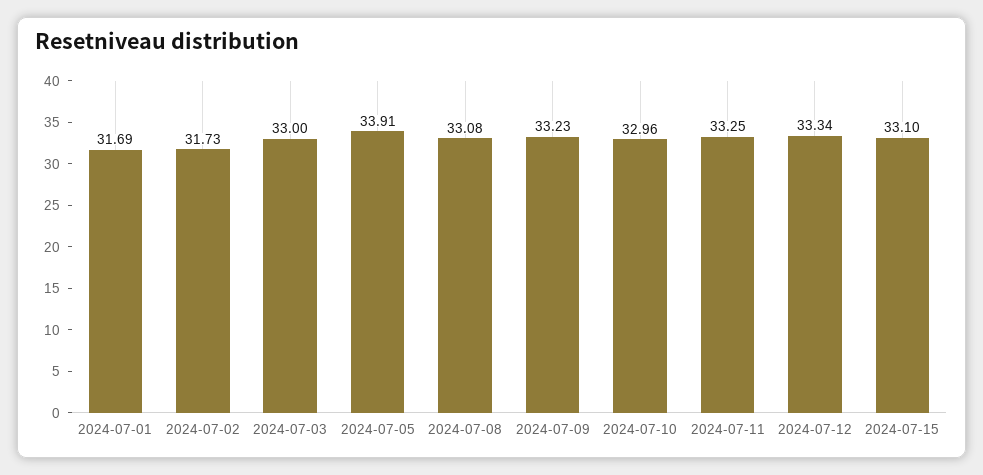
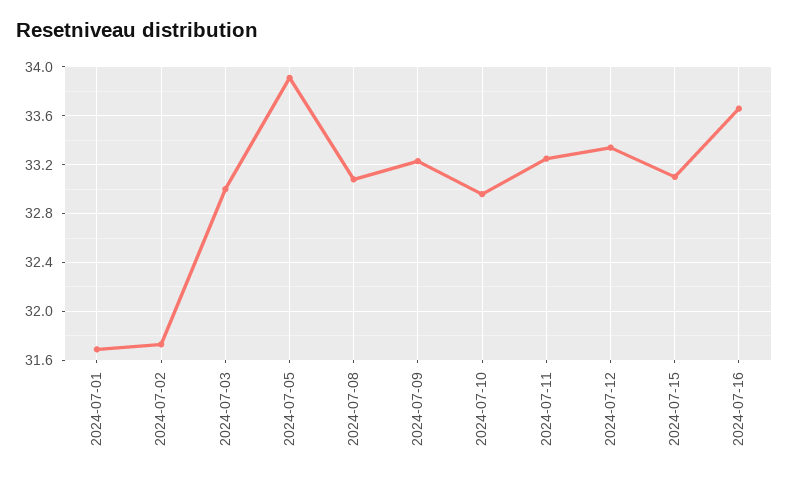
2024-07-16: none -> 33.65

